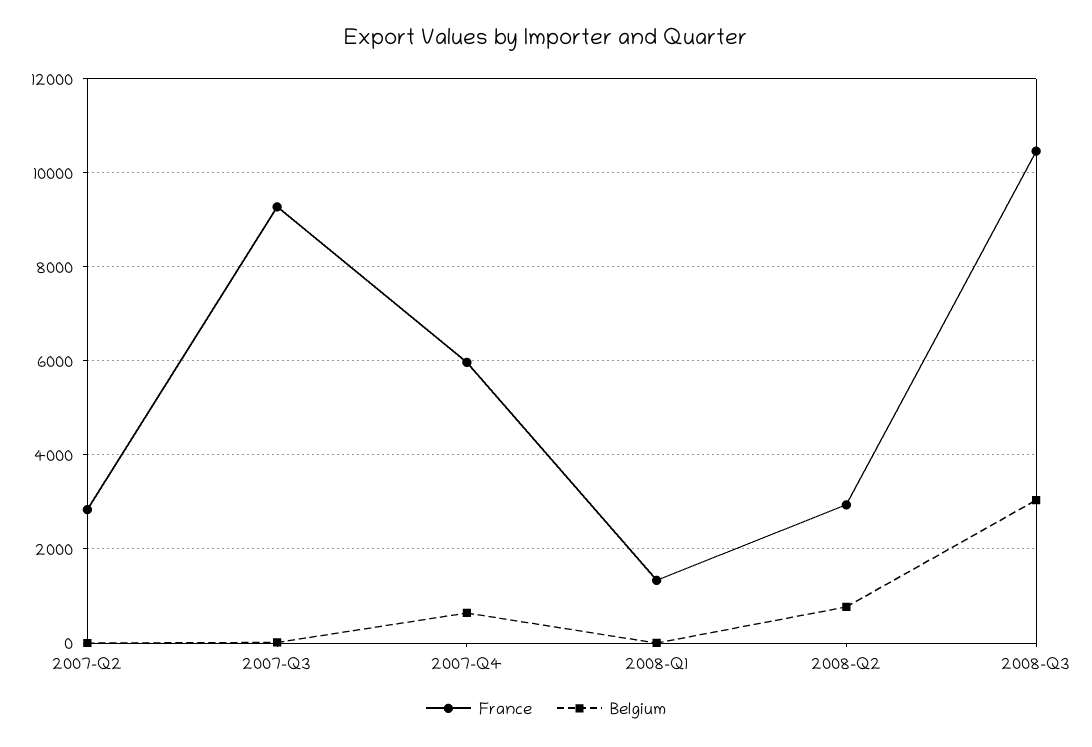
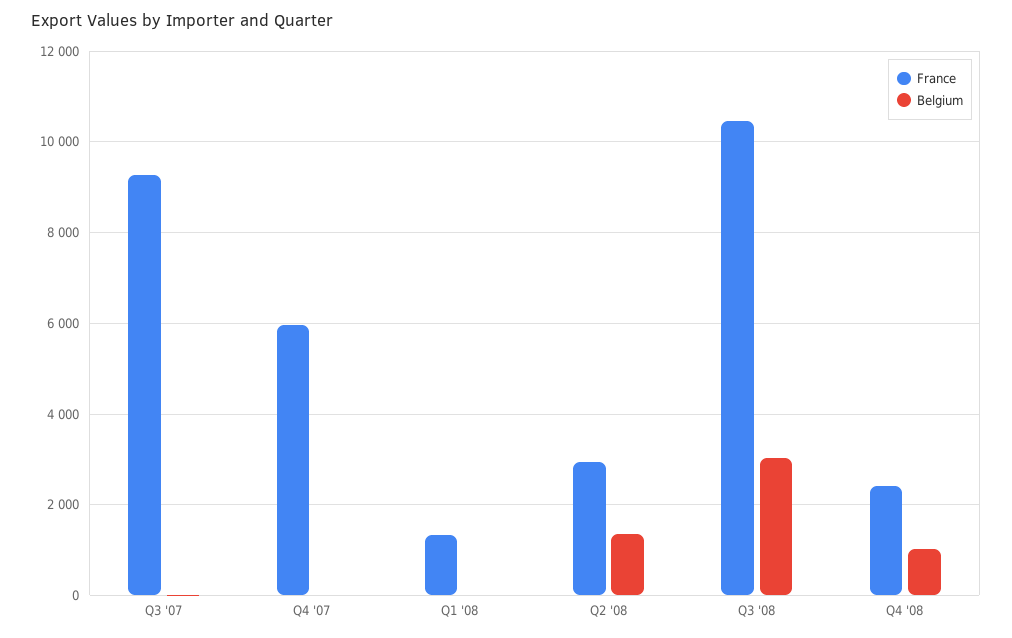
France, 2007-Q2: 2800 -> none
Belgium, 2007-Q2: 0 -> none
Belgium, 2007-Q4: 600 -> 0
Belgium, 2008-Q2: 800 -> 1400
France, Q4 '08: none -> 2400
Belgium, Q4 '08: none -> 1000

